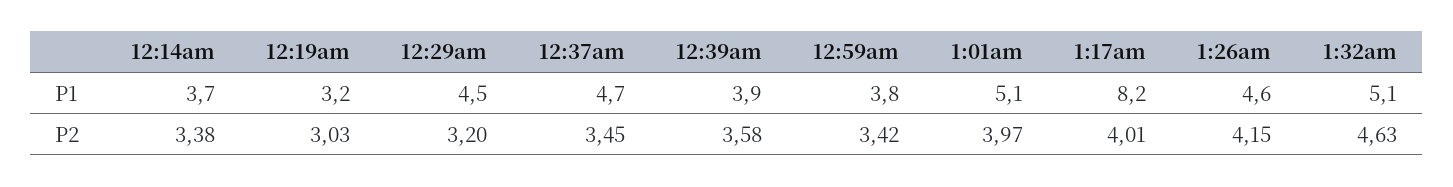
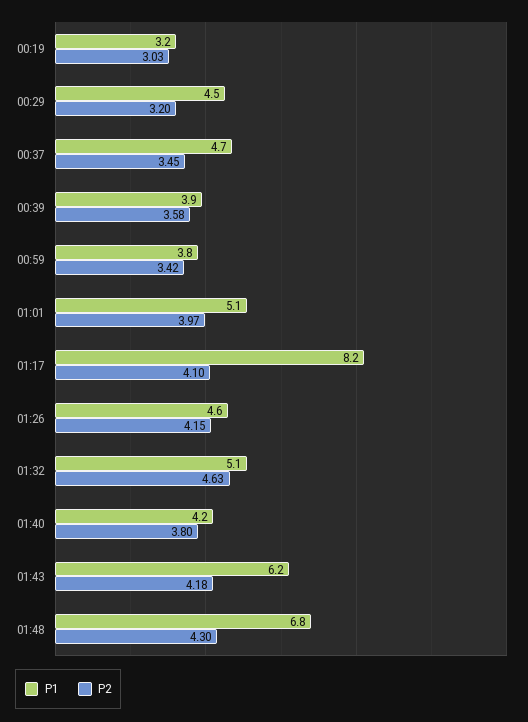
P1, 12:14am: 3.7 -> none
P2, 12:14am: 3.38 -> none
P2, 1:17am: 4.01 -> 4.1
P1, 01:40: none -> 4.2
P2, 01:40: none -> 3.8
P1, 01:43: none -> 6.2
P2, 01:43: none -> 4.18
P1, 01:48: none -> 6.8
P2, 01:48: none -> 4.3

